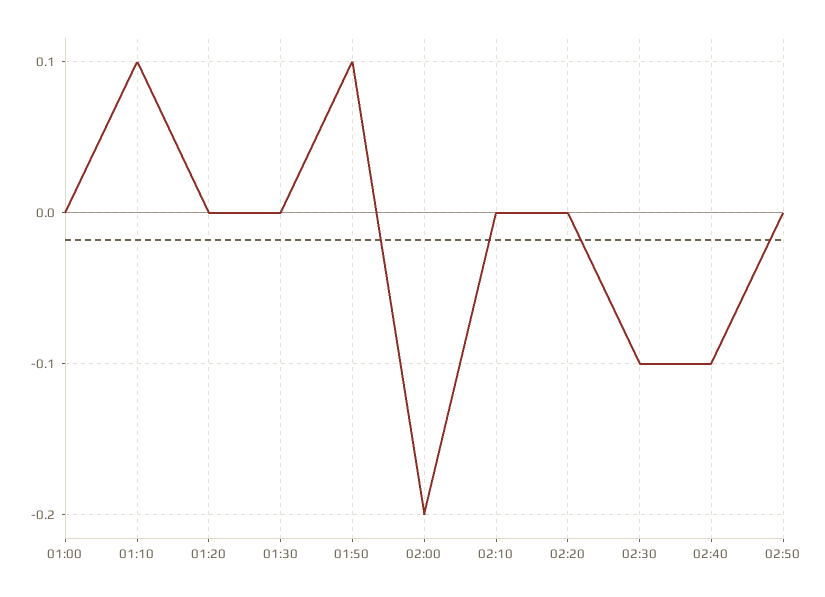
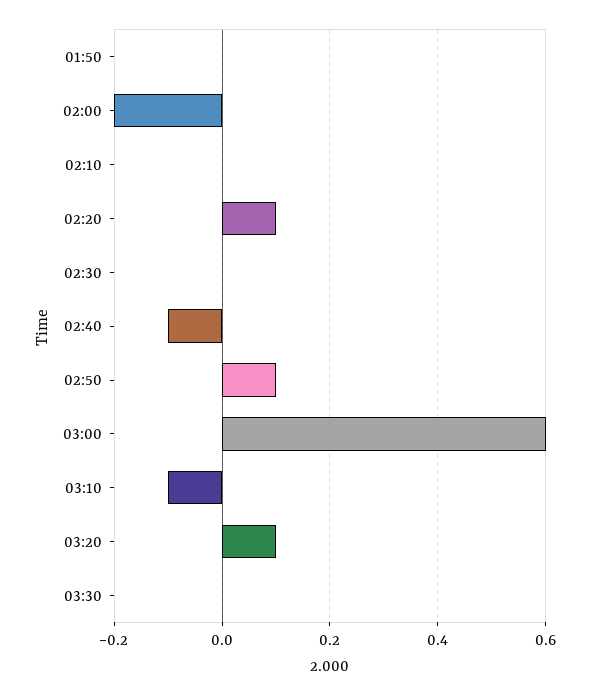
01:00: 0 -> none
01:10: 0.1 -> none
01:20: 0 -> none
01:30: 0 -> none
01:50: 0.1 -> 0
02:20: 0 -> 0.1
02:30: -0.1 -> 0
02:50: 0 -> 0.1
03:00: none -> 0.6
03:10: none -> -0.1
03:20: none -> 0.1
03:30: none -> 0

